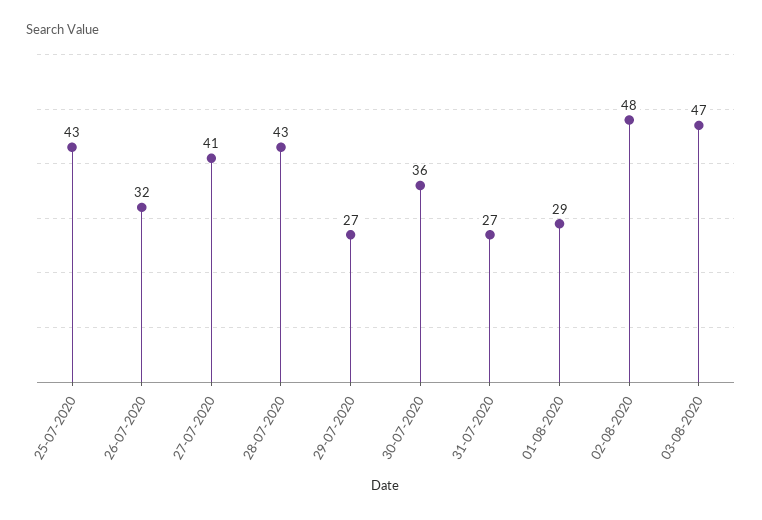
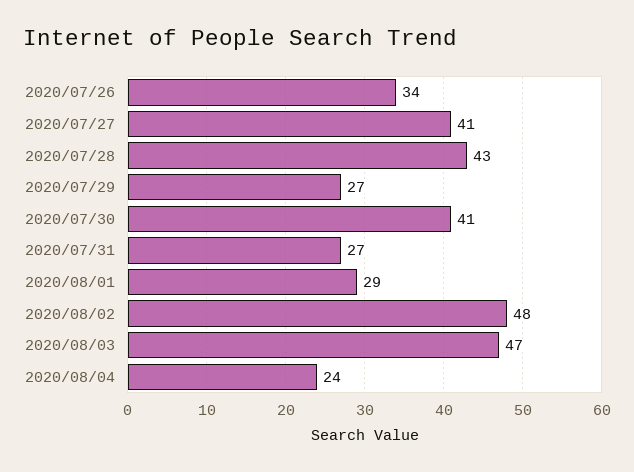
25-07-2020: 43 -> none
26-07-2020: 32 -> 34
30-07-2020: 36 -> 41
2020/08/04: none -> 24

